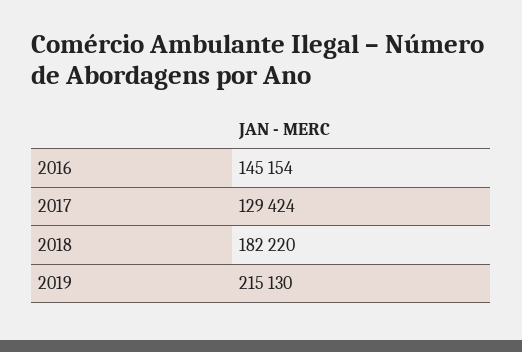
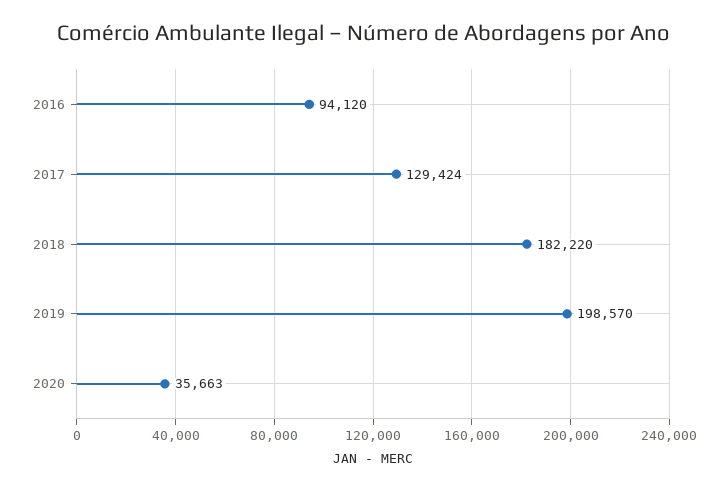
2016: 145154 -> 94120
2019: 215130 -> 198570
2020: none -> 35663

